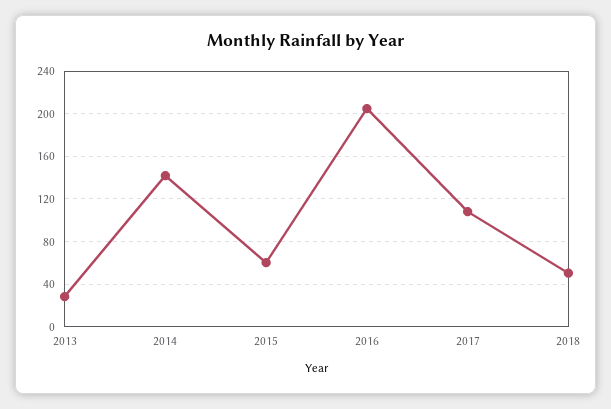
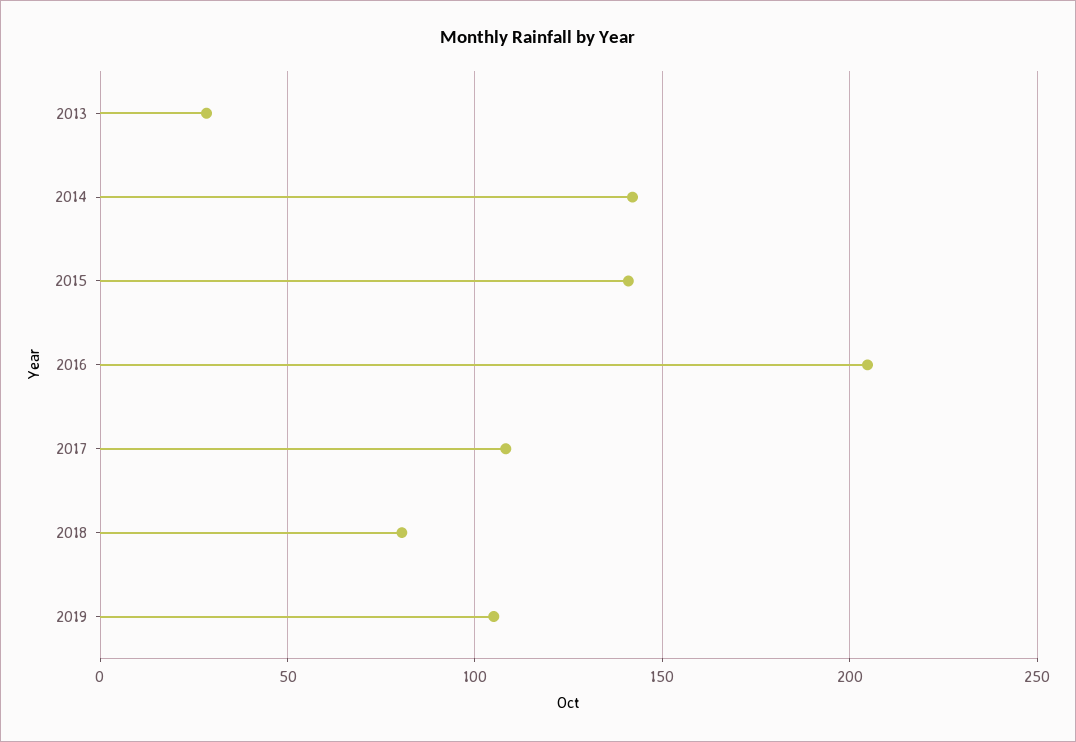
2015: 60 -> 140
2018: 50 -> 80
2019: none -> 105

